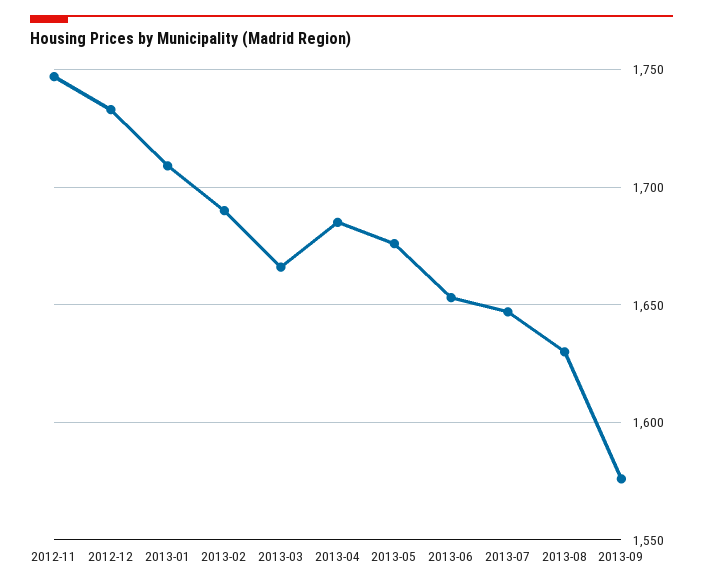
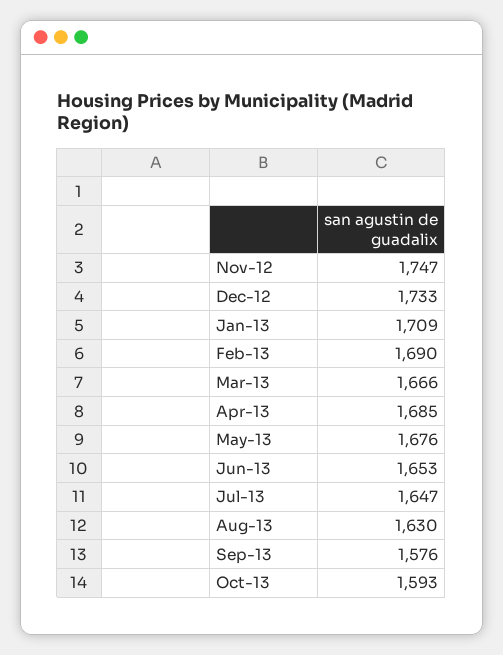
Oct-13: none -> 1593

